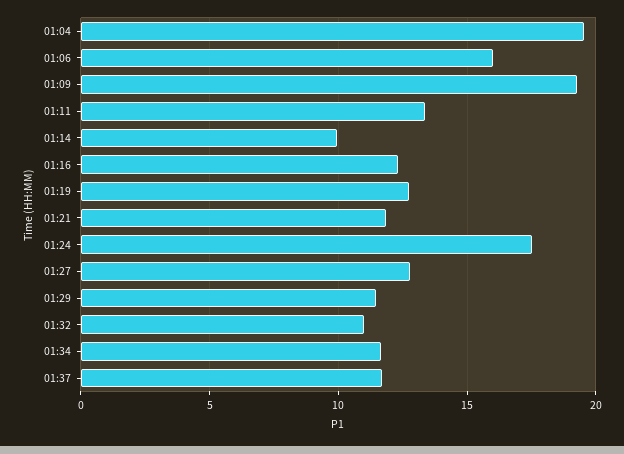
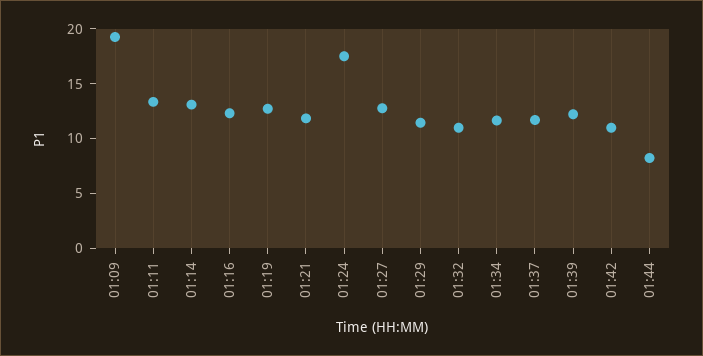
01:04: 19.5 -> none
01:06: 16 -> none
01:14: 10 -> 13
01:39: none -> 12
01:42: none -> 11
01:44: none -> 8

